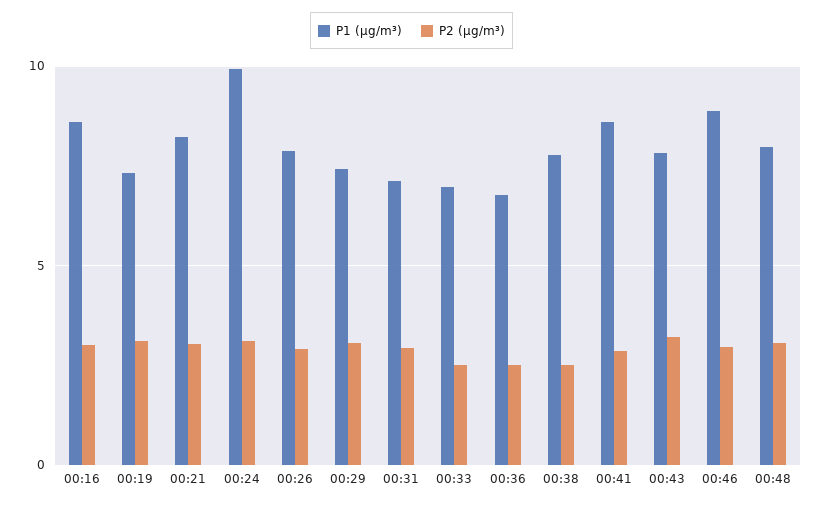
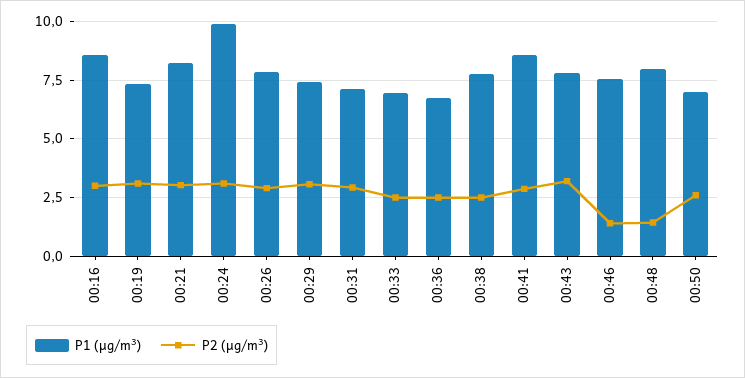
P1 (µg/m³), 00:46: 9 -> 7.5
P2 (µg/m³), 00:46: 3 -> 1.5
P2 (µg/m³), 00:48: 3 -> 1.5
P1 (µg/m³), 00:50: none -> 7
P2 (µg/m³), 00:50: none -> 2.5

